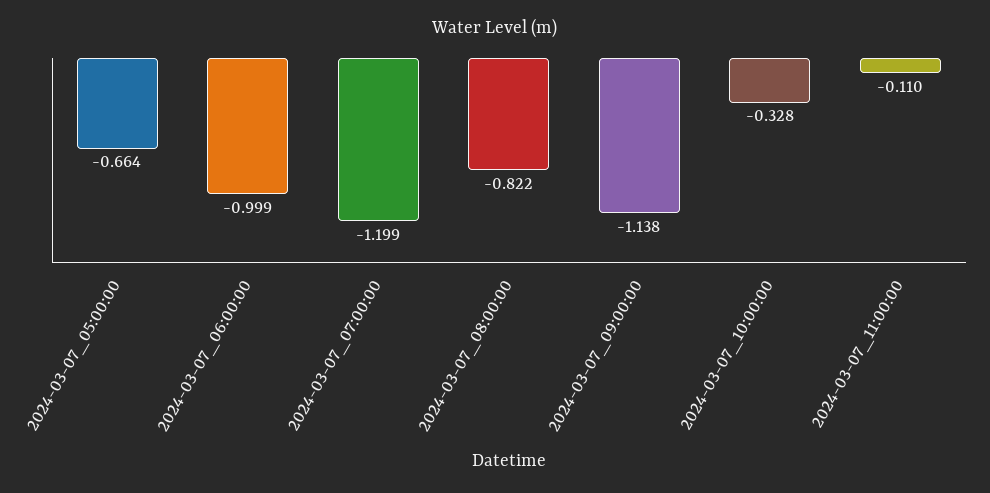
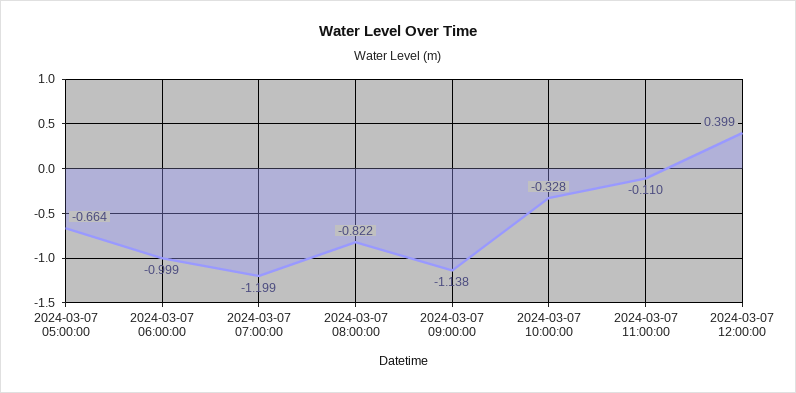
2024-03-07 12:00:00: none -> 0.399

